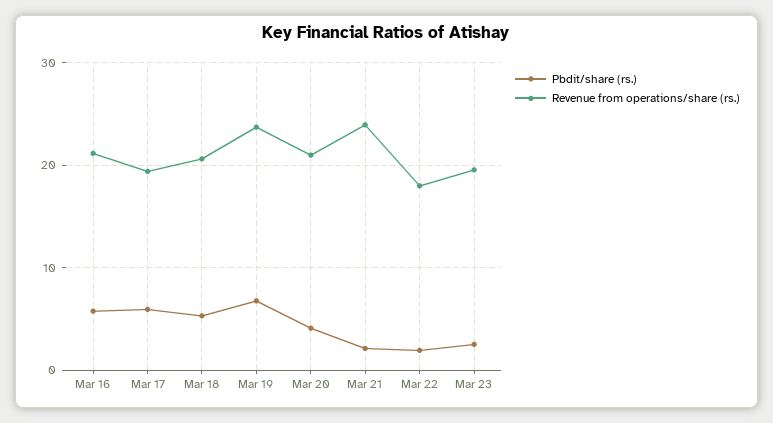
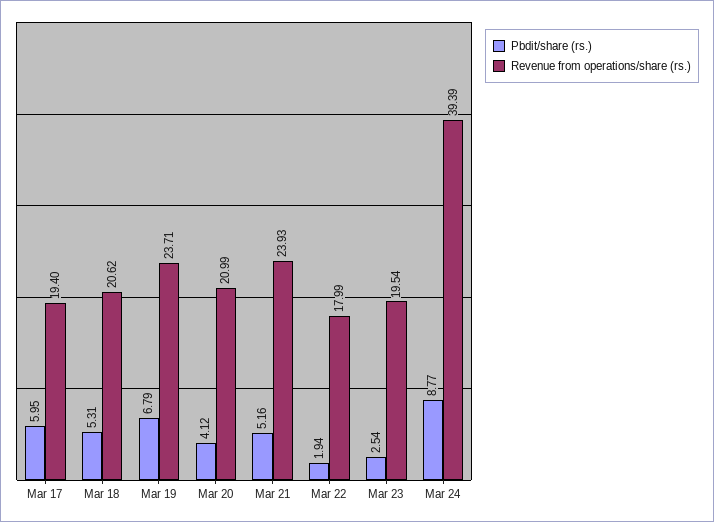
Pbdit/share (rs.), Mar 16: 6 -> none
Revenue from operations/share (rs.), Mar 16: 21 -> none
Pbdit/share (rs.), Mar 21: 2 -> 5.16
Pbdit/share (rs.), Mar 24: none -> 8.77
Revenue from operations/share (rs.), Mar 24: none -> 39.39

